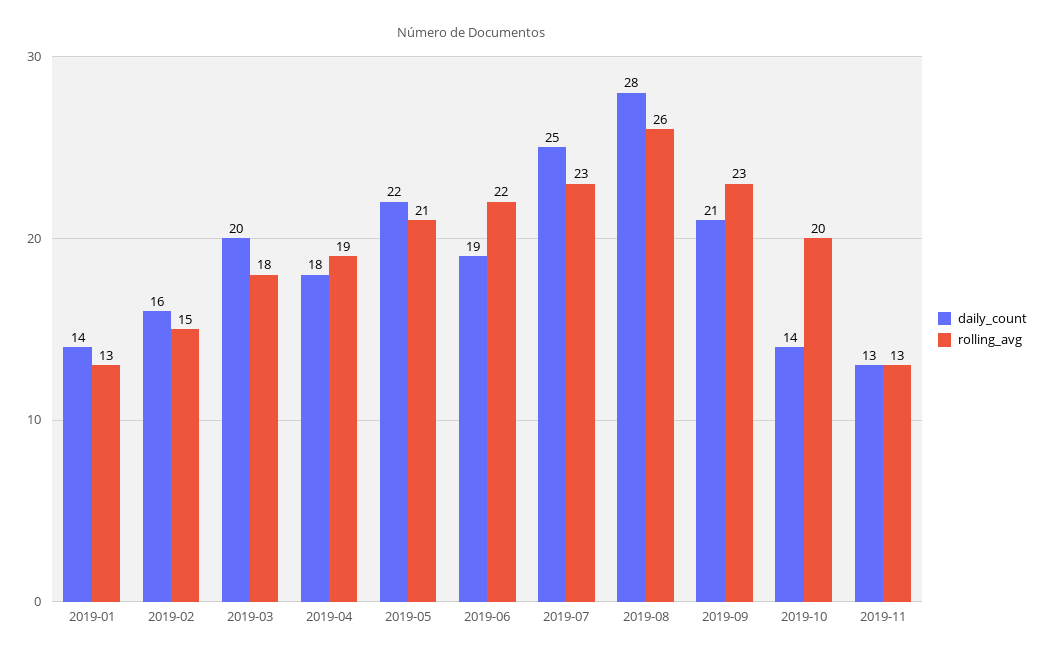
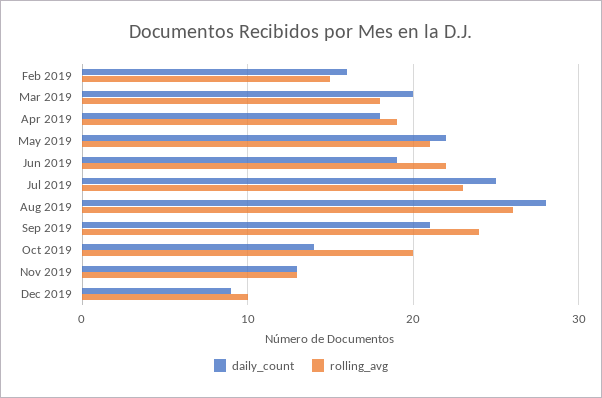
daily_count, 2019-01: 14 -> none
rolling_avg, 2019-01: 13 -> none
rolling_avg, 2019-09: 23 -> 24
daily_count, Dec 2019: none -> 9
rolling_avg, Dec 2019: none -> 10

